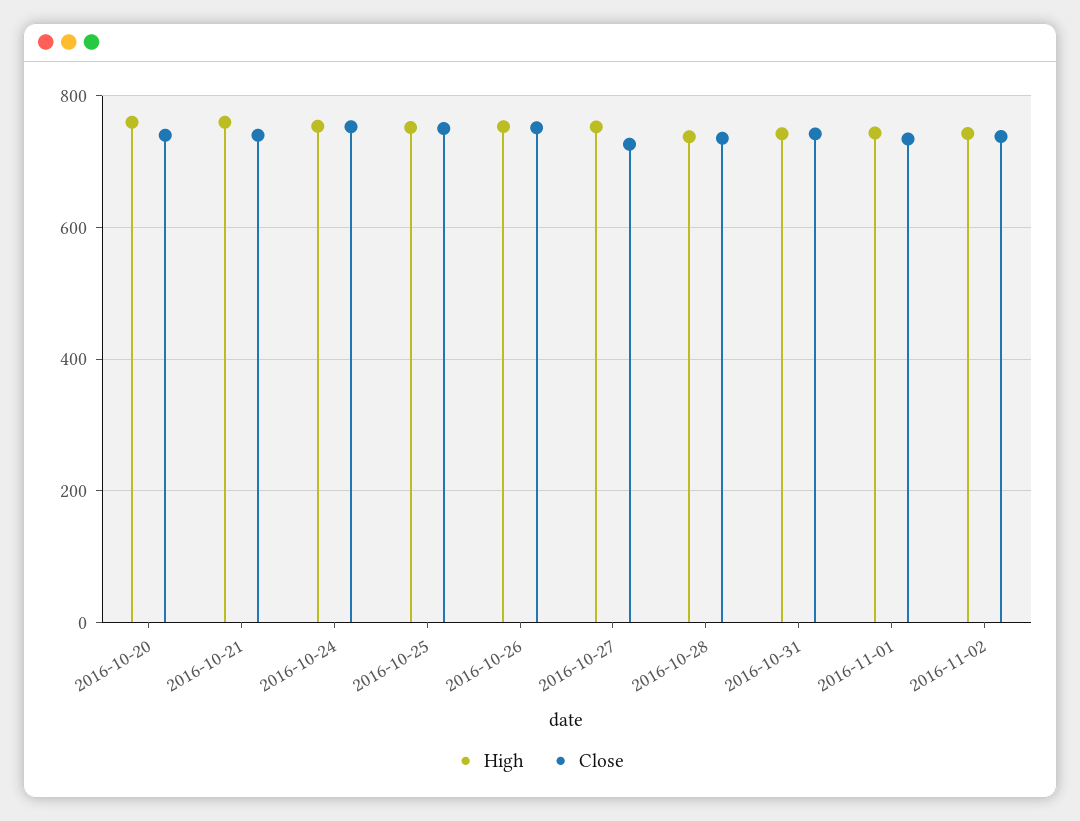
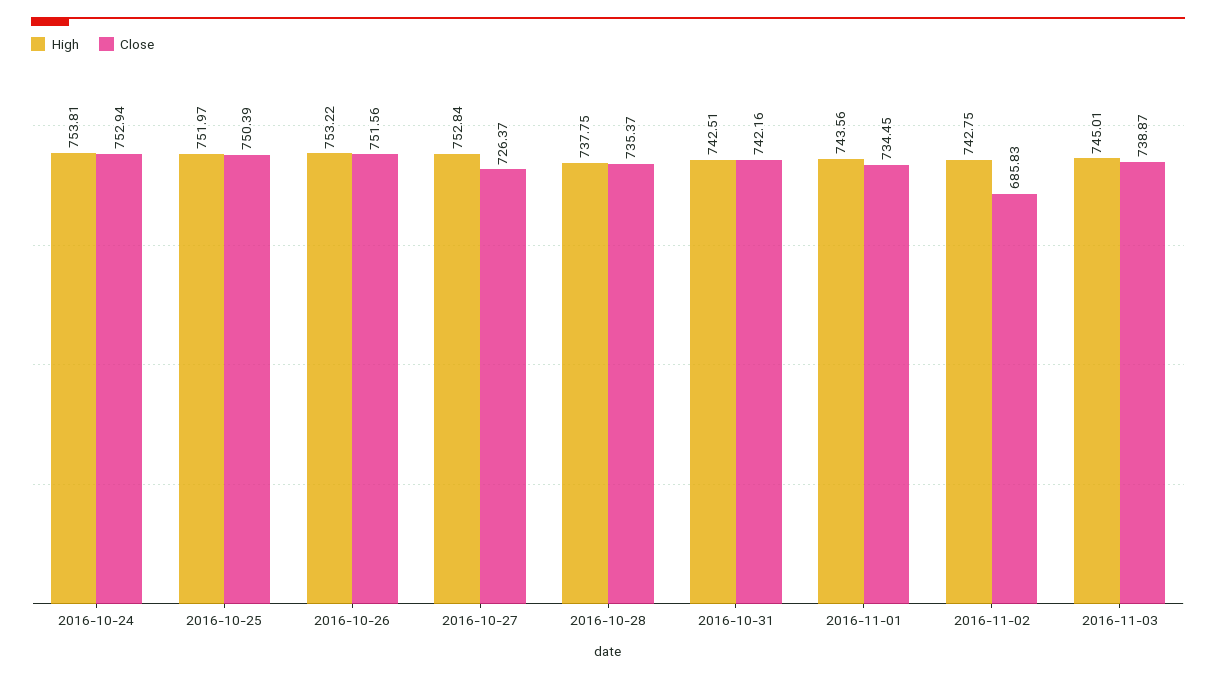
High, 2016-10-20: 760 -> none
Close, 2016-10-20: 740 -> none
High, 2016-10-21: 760 -> none
Close, 2016-10-21: 740 -> none
Close, 2016-11-02: 740 -> 685.83
High, 2016-11-03: none -> 745.01
Close, 2016-11-03: none -> 738.87

